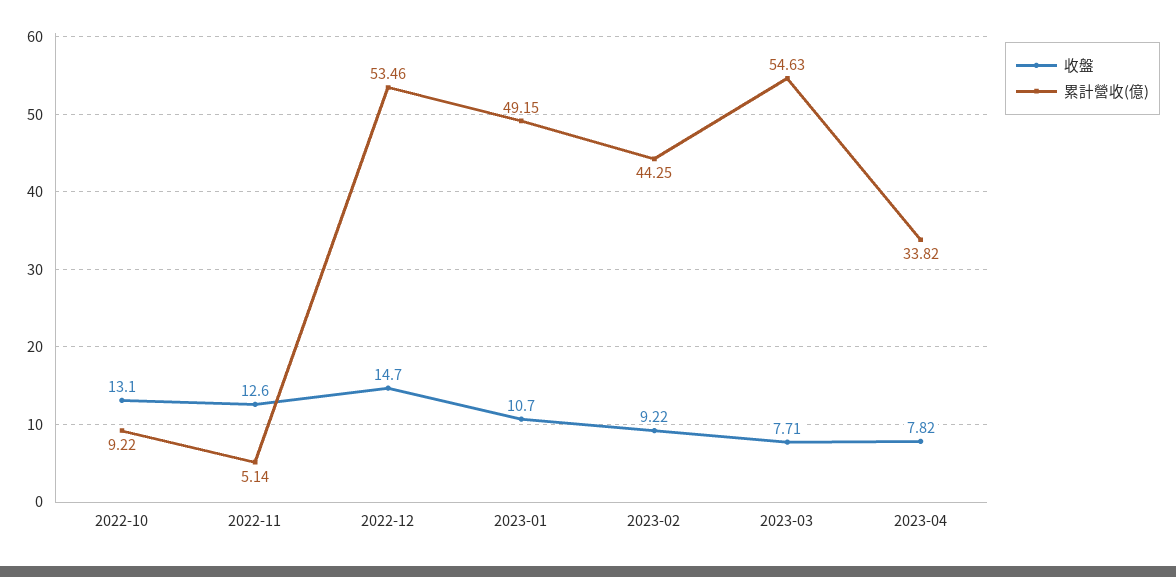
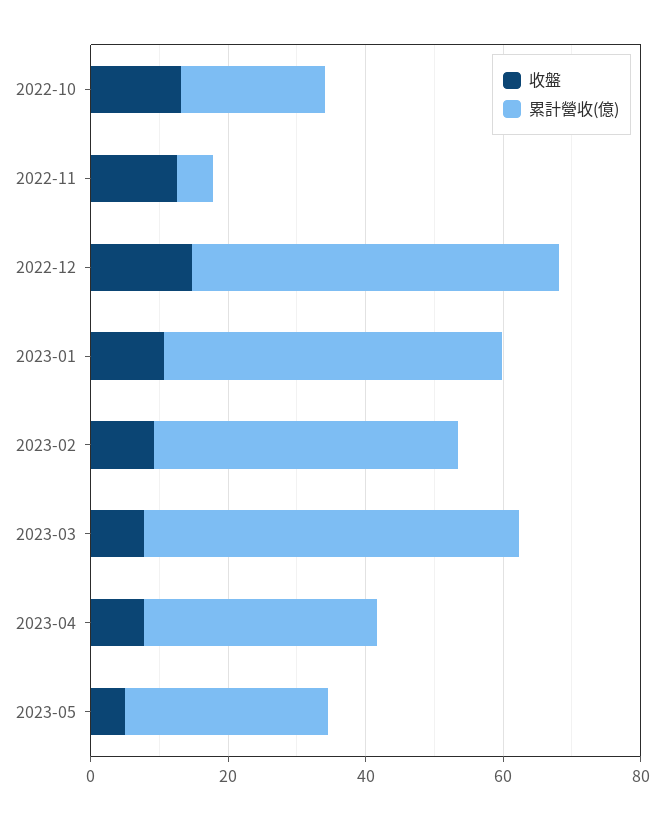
累計營收(億), 2022-10: 9.22 -> 20
收盤, 2023-05: none -> 5
累計營收(億), 2023-05: none -> 30

